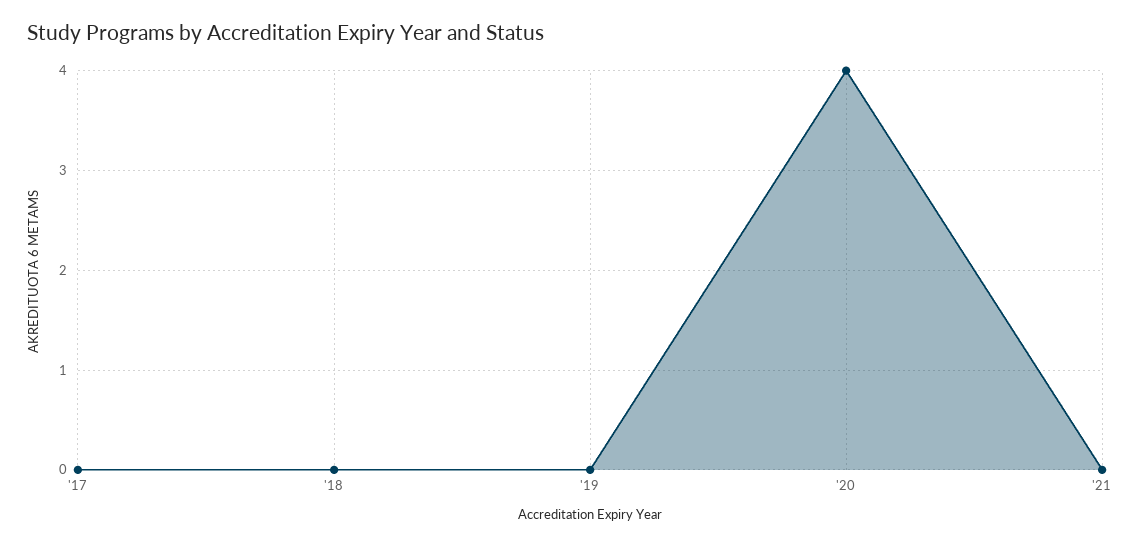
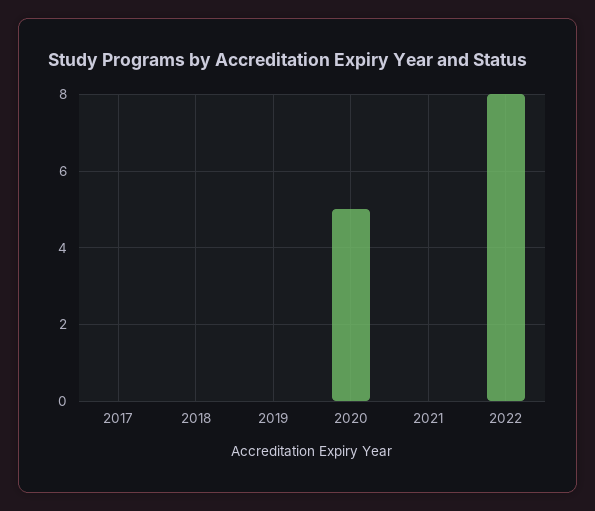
'20: 4 -> 5
2022: none -> 8

